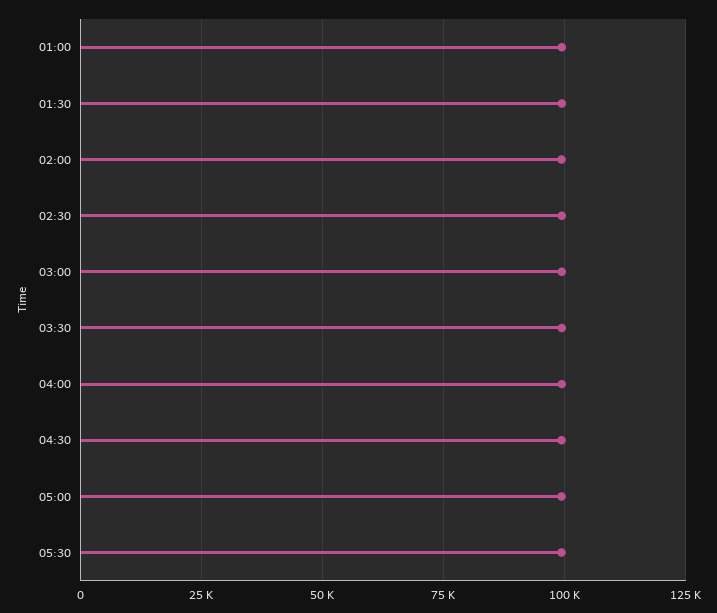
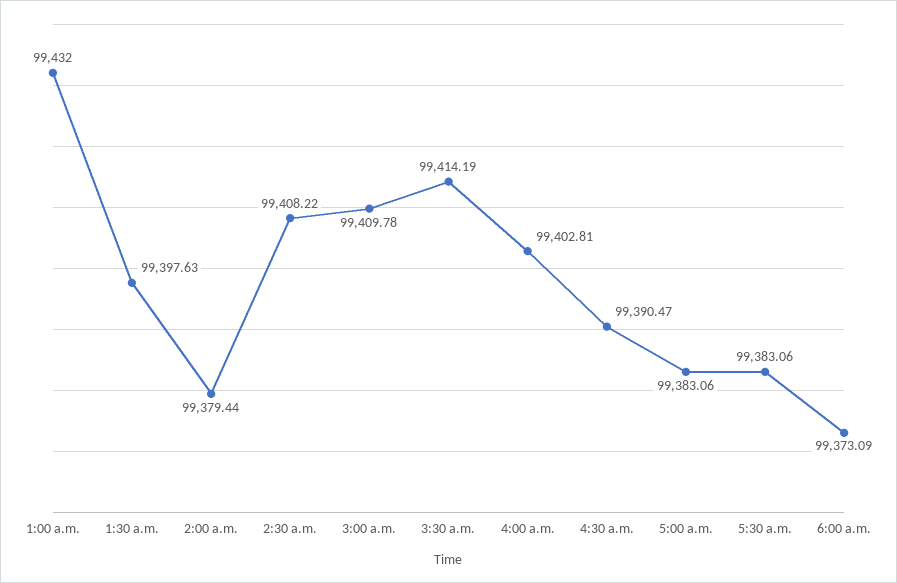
6:00 a.m.: none -> 99373.09

